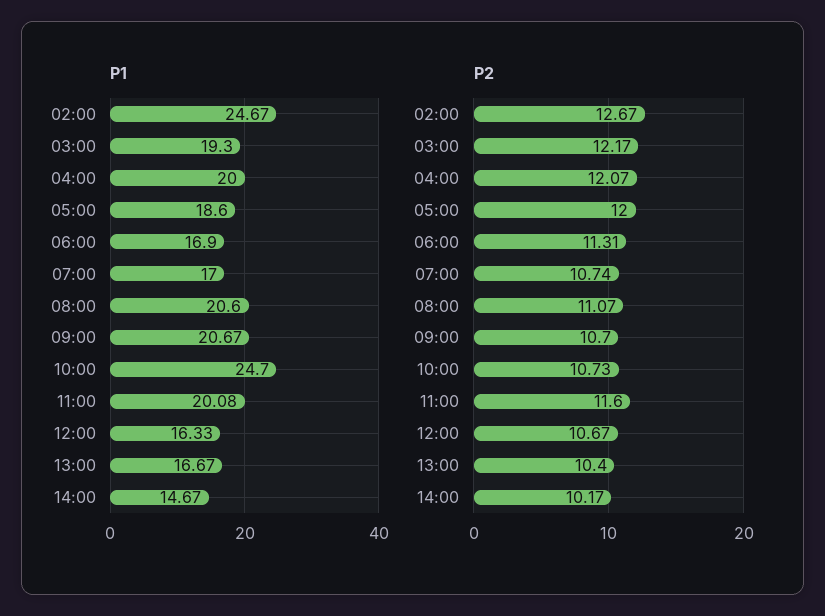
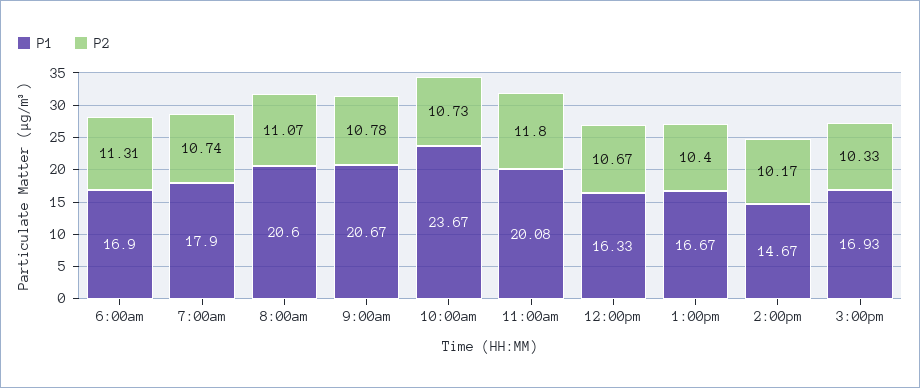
P1, 02:00: 24.67 -> none
P1, 03:00: 19.3 -> none
P1, 04:00: 20 -> none
P1, 05:00: 18.6 -> none
P1, 07:00: 17 -> 17.9
P1, 10:00: 24.7 -> 23.67
P2, 02:00: 12.67 -> none
P2, 03:00: 12.17 -> none
P2, 04:00: 12.07 -> none
P2, 05:00: 12 -> none
P2, 09:00: 10.7 -> 10.78
P2, 11:00: 11.6 -> 11.8
P1, 3:00pm: none -> 16.93
P2, 3:00pm: none -> 10.33

